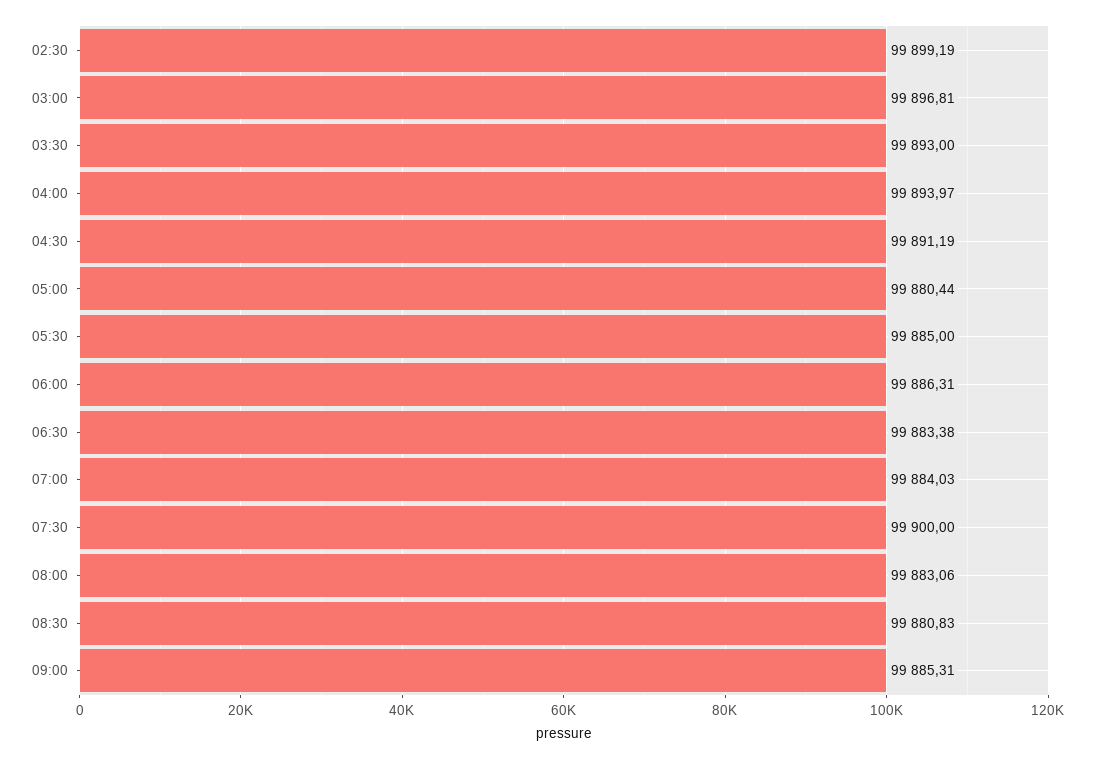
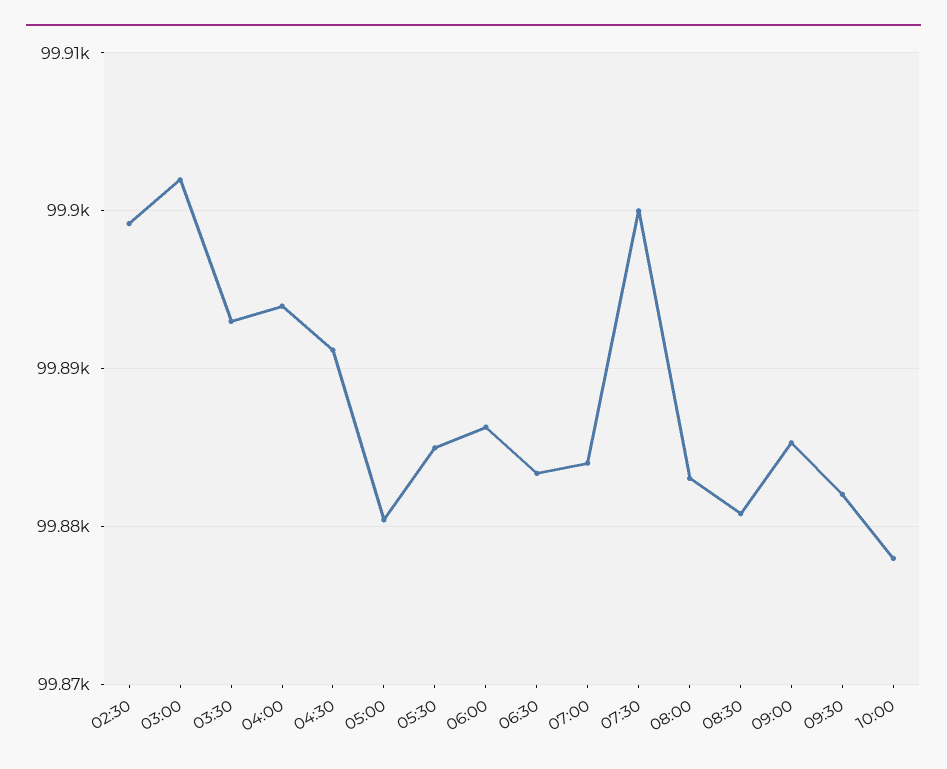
03:00: 99896.81 -> 99902
09:30: none -> 99882
10:00: none -> 99878

